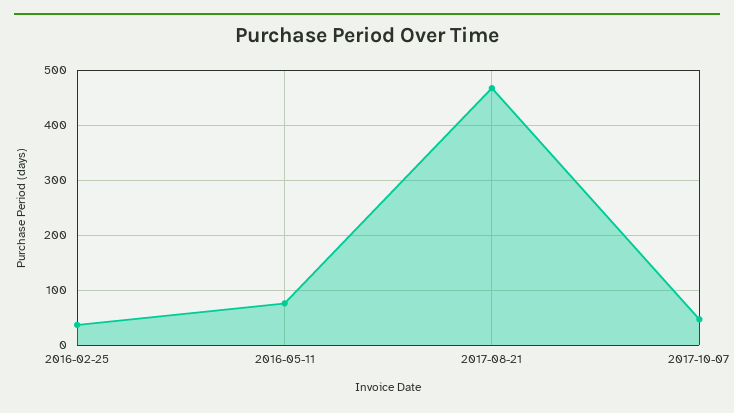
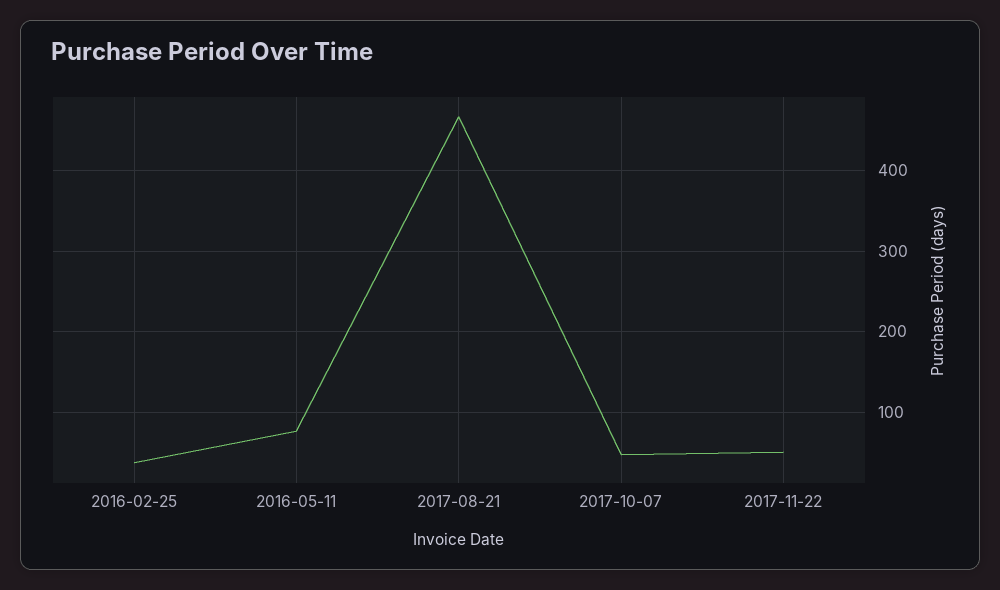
2017-11-22: none -> 50

